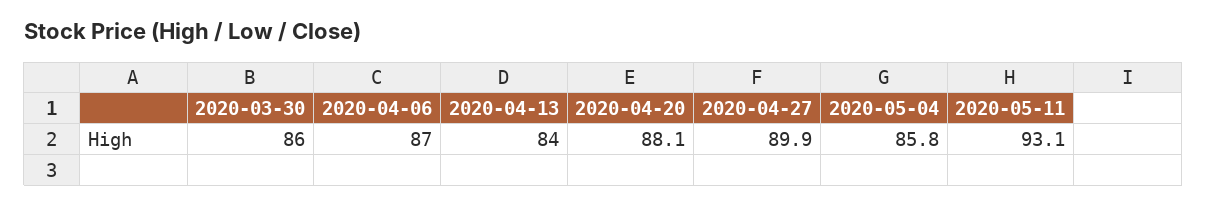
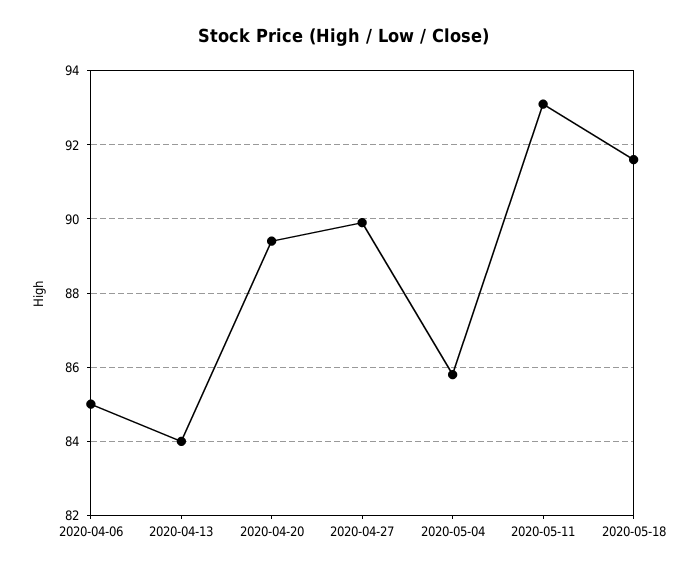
2020-03-30: 86 -> none
2020-04-06: 87 -> 85
2020-04-20: 88.1 -> 89.5
2020-05-18: none -> 91.5

